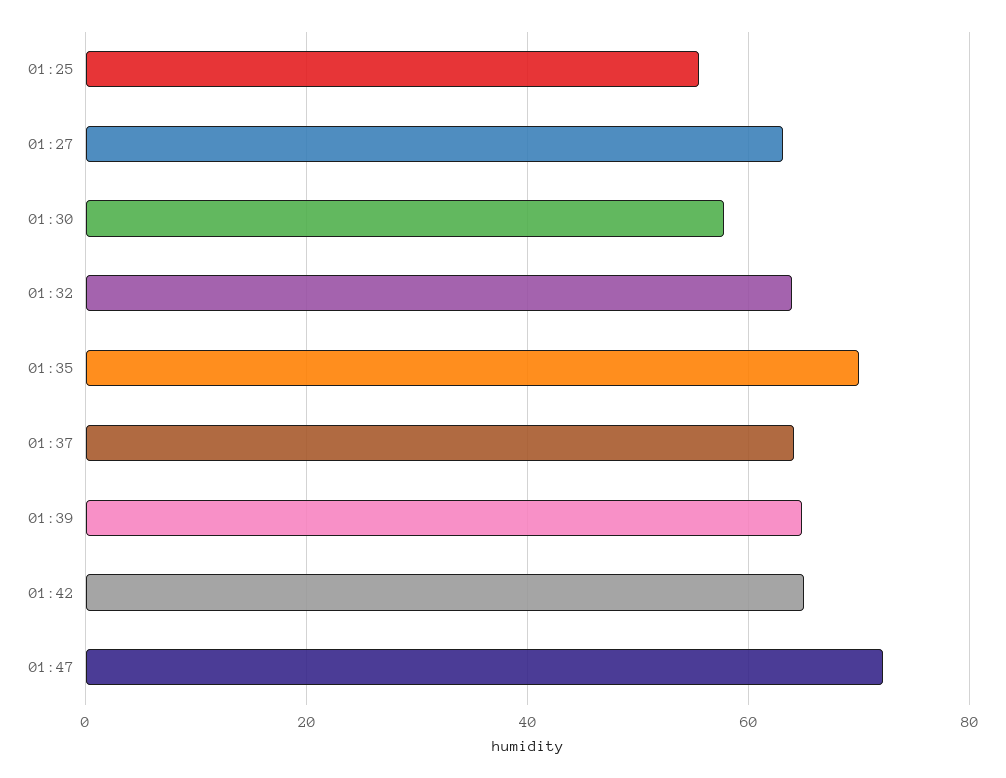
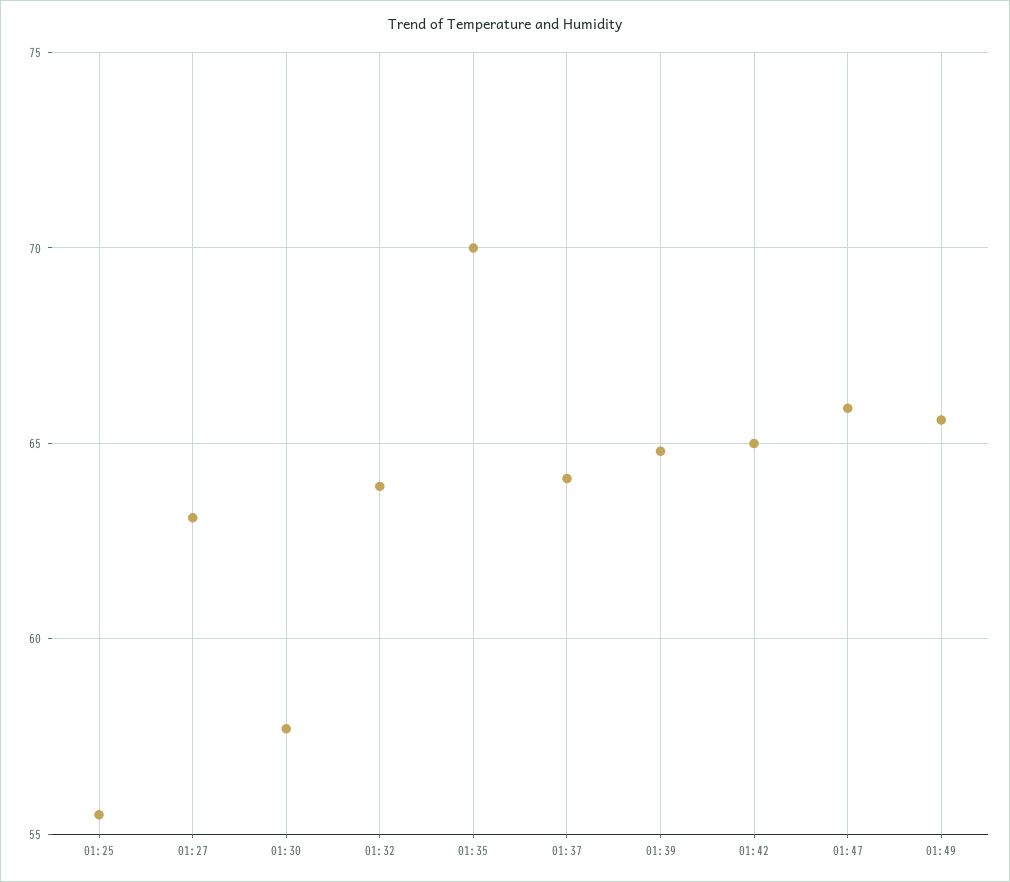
01:47: 72 -> 66
01:49: none -> 65.5

